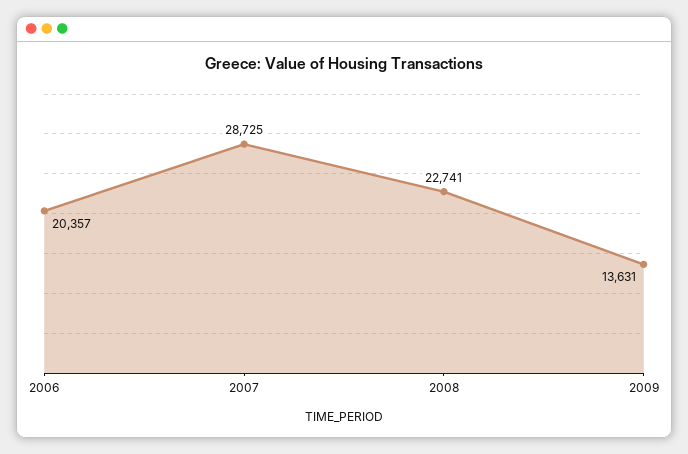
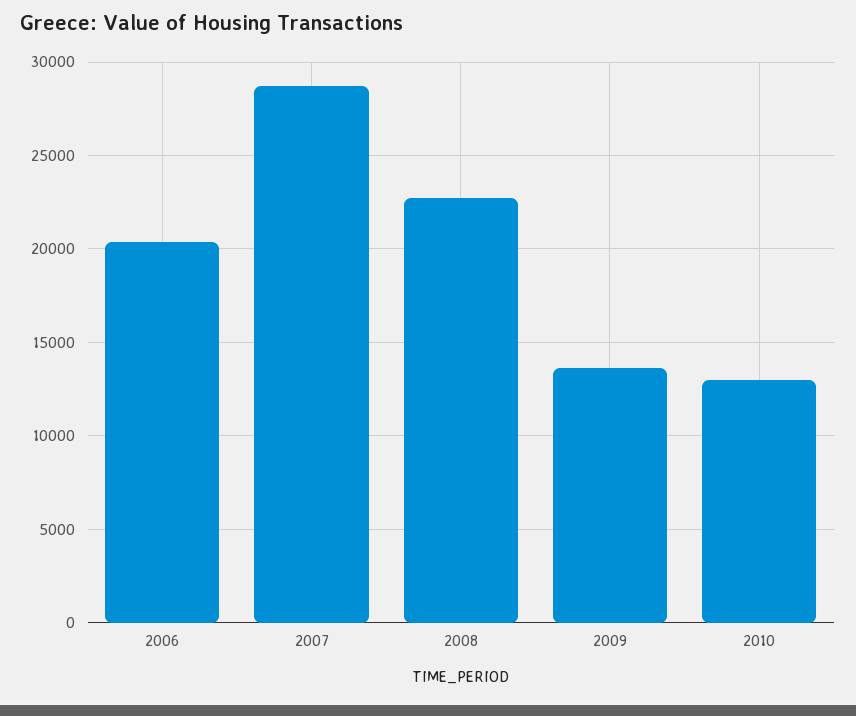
2010: none -> 13000

